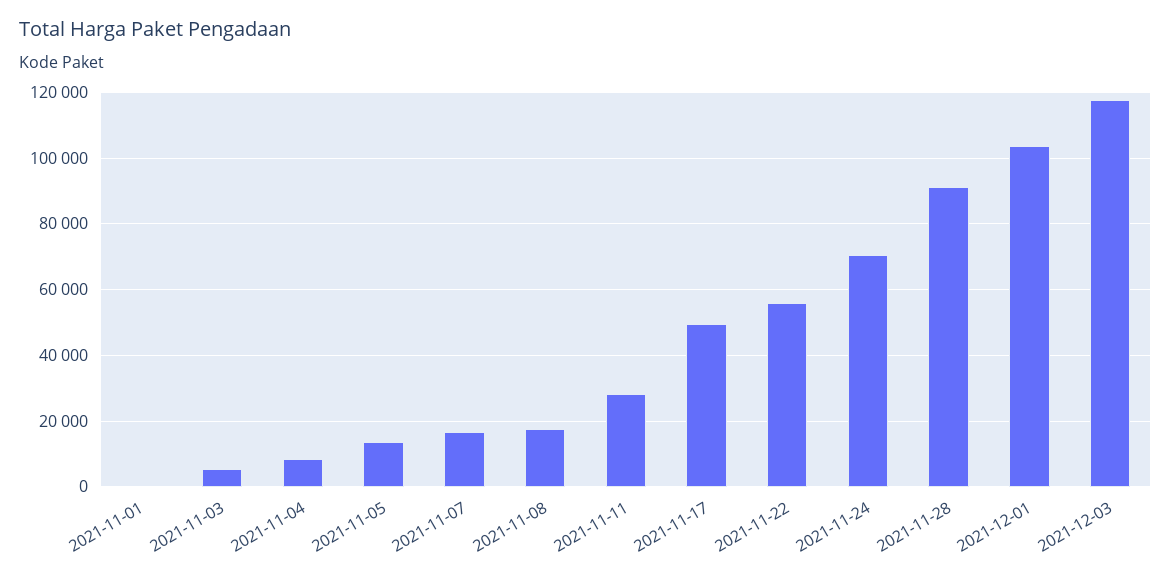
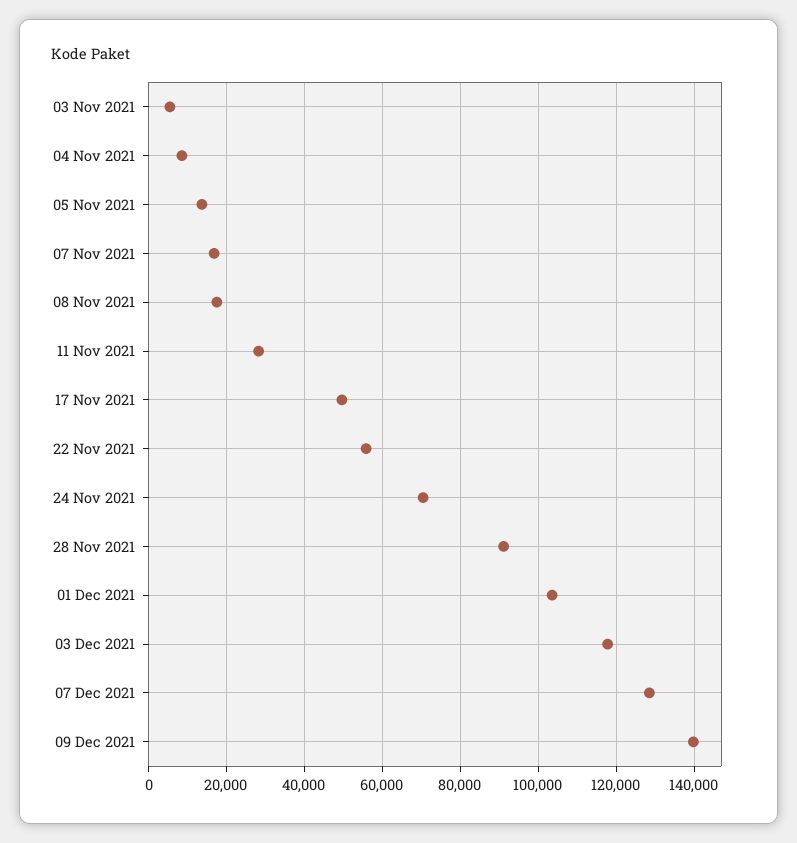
2021-11-01: 0 -> none
07 Dec 2021: none -> 128000
09 Dec 2021: none -> 140000

